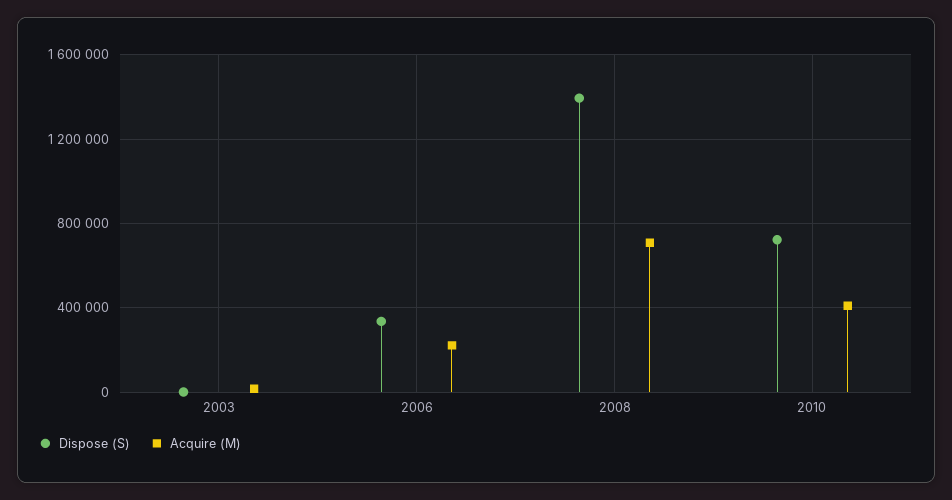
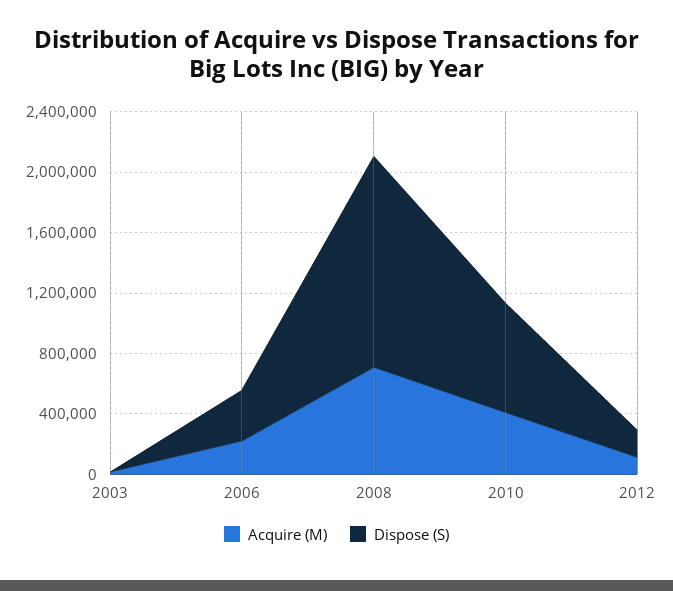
Acquire (M), 2012: none -> 100000
Dispose (S), 2012: none -> 200000

